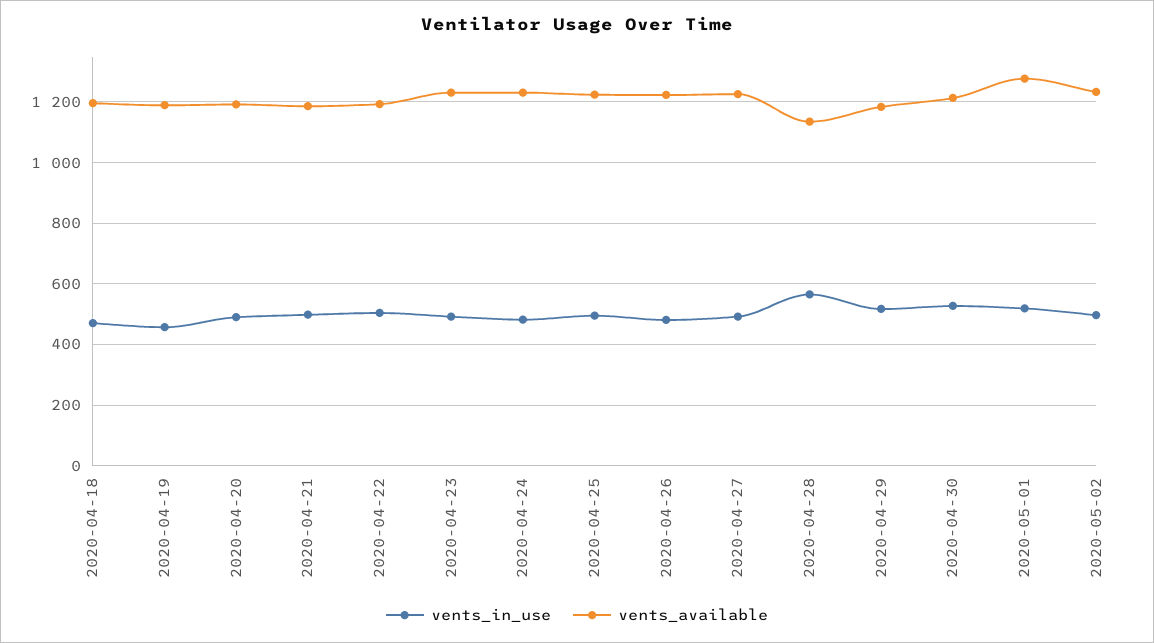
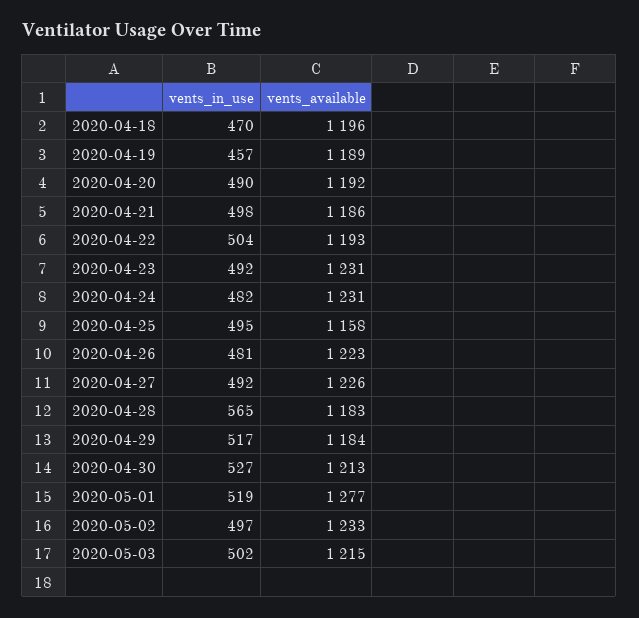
vents_available, 2020-04-25: 1220 -> 1158
vents_available, 2020-04-28: 1140 -> 1183
vents_in_use, 2020-05-03: none -> 502
vents_available, 2020-05-03: none -> 1215

